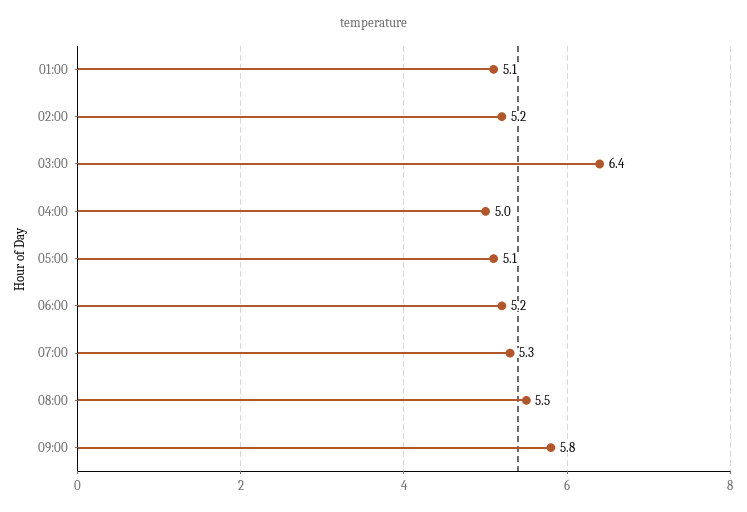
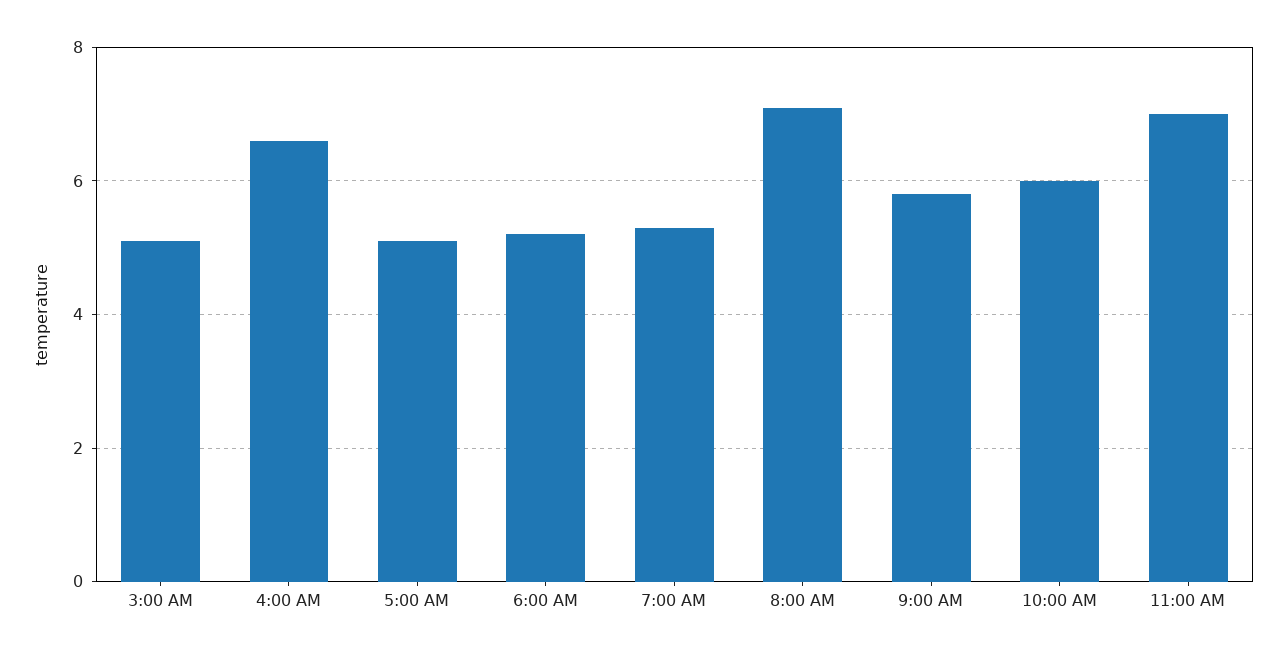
01:00: 5.1 -> none
02:00: 5.2 -> none
03:00: 6.4 -> 5
04:00: 5 -> 6.5
08:00: 5.5 -> 7
10:00 AM: none -> 6
11:00 AM: none -> 7

